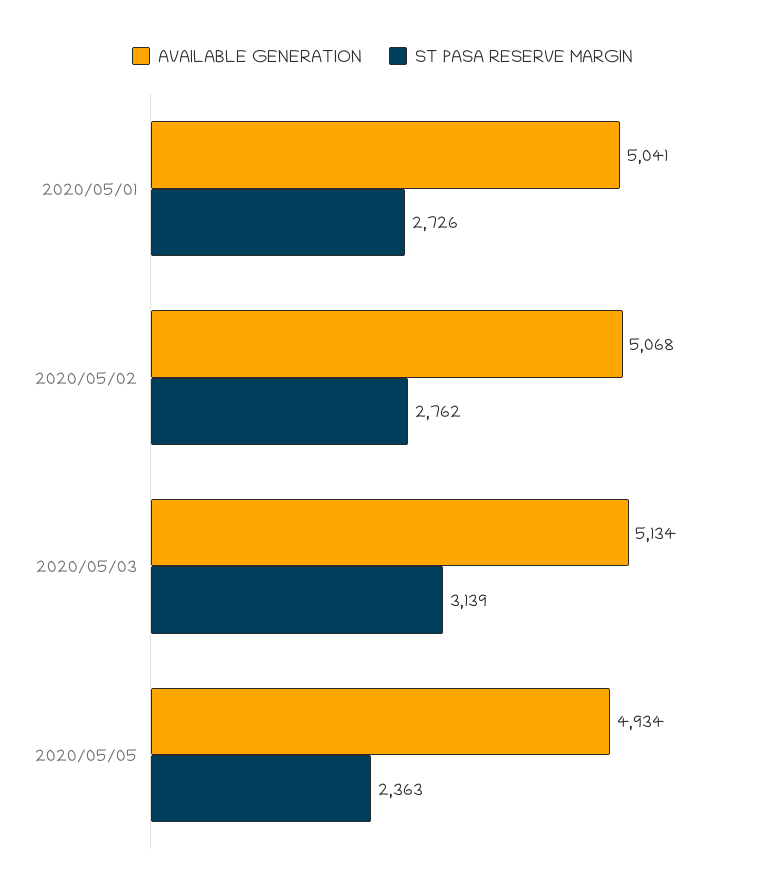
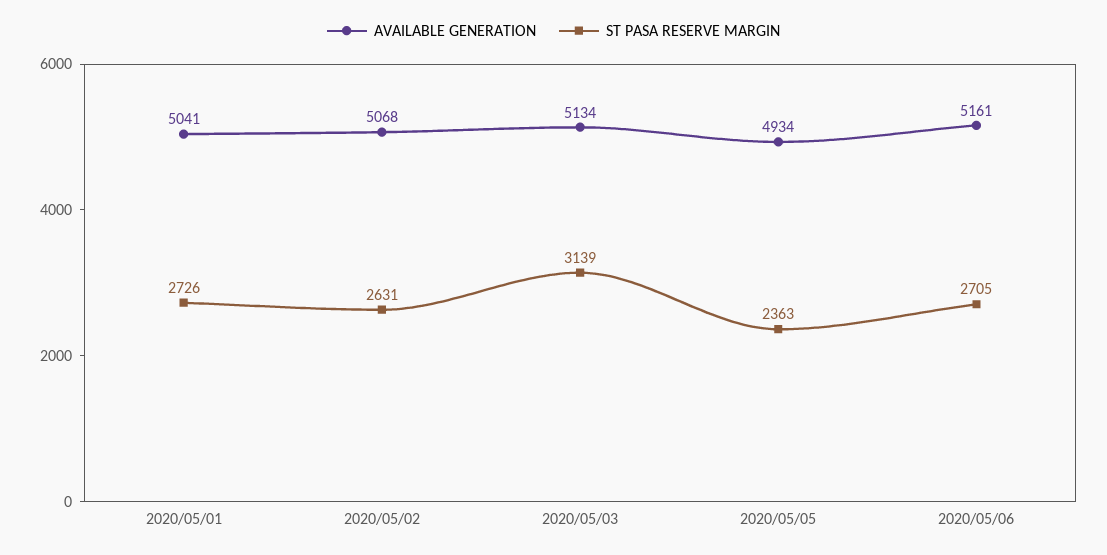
ST PASA RESERVE MARGIN, 2020/05/02: 2762 -> 2631
AVAILABLE GENERATION, 2020/05/06: none -> 5161
ST PASA RESERVE MARGIN, 2020/05/06: none -> 2705

